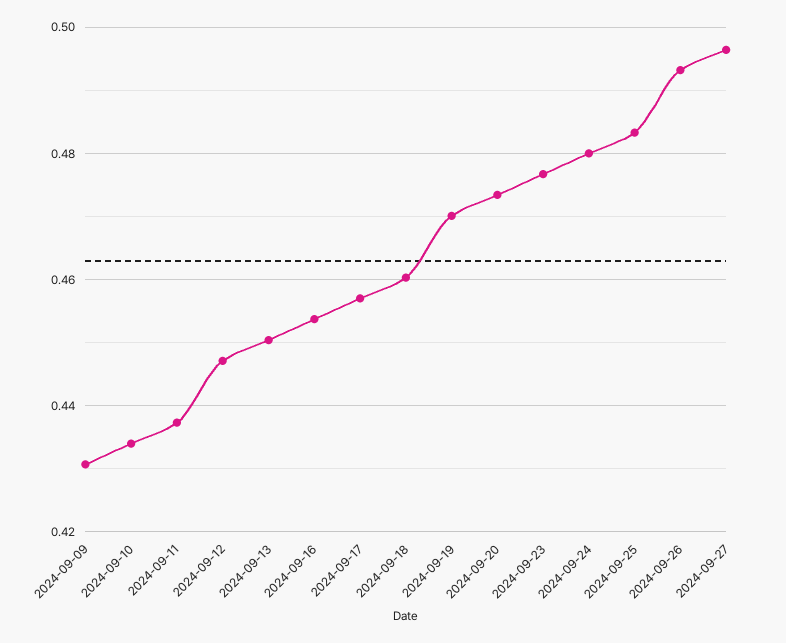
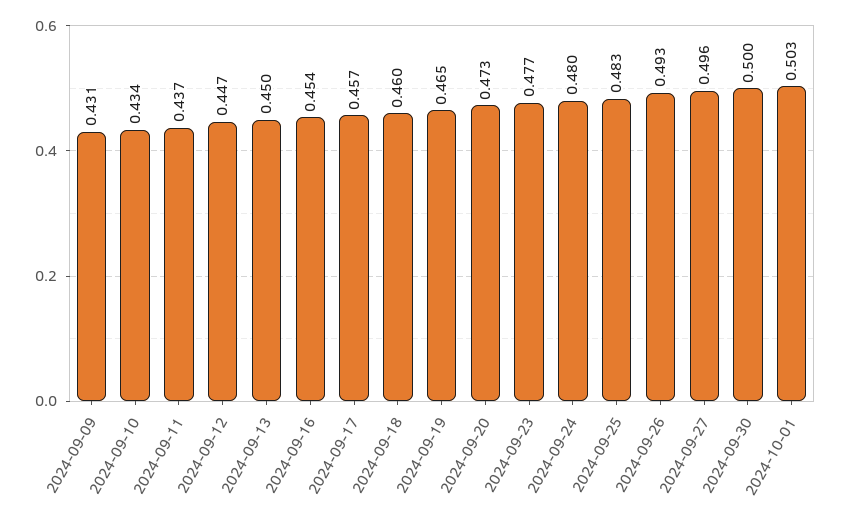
2024-09-19: 0.47 -> 0.465
2024-09-30: none -> 0.5
2024-10-01: none -> 0.503

